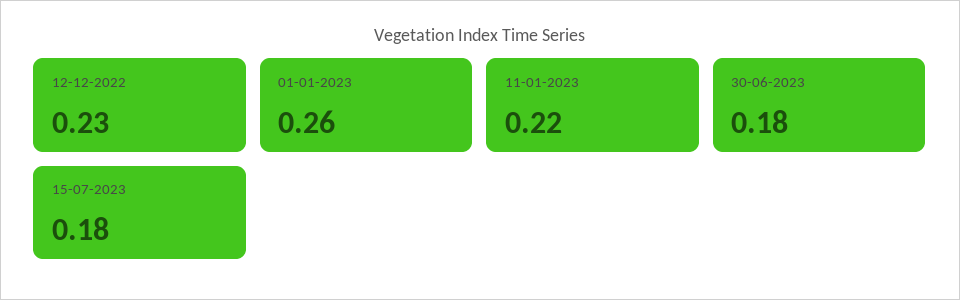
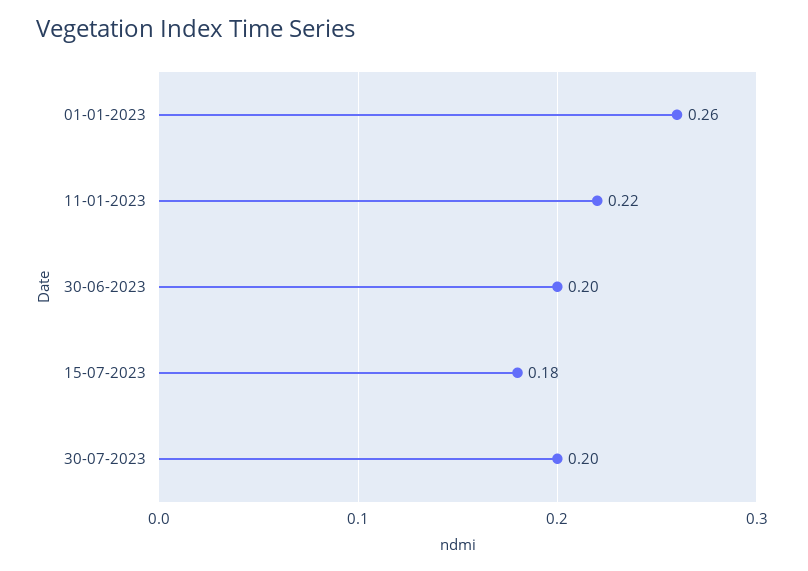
12-12-2022: 0.23 -> none
30-06-2023: 0.18 -> 0.2
30-07-2023: none -> 0.2

